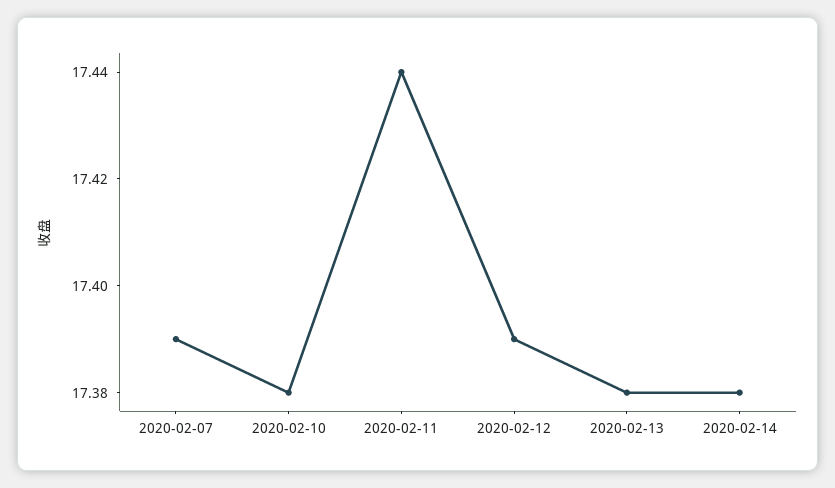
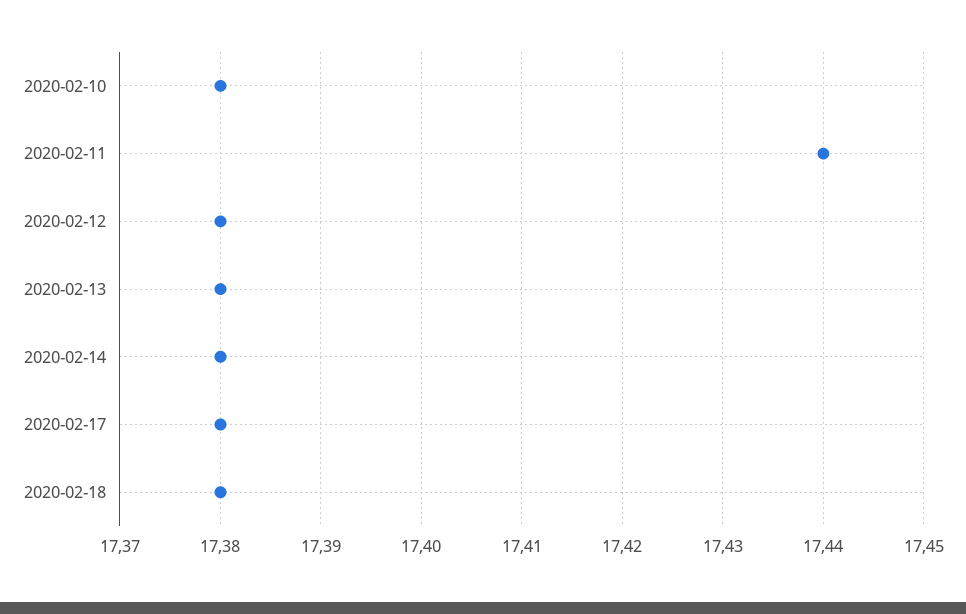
2020-02-07: 17.39 -> none
2020-02-12: 17.39 -> 17.38
2020-02-17: none -> 17.38
2020-02-18: none -> 17.38

